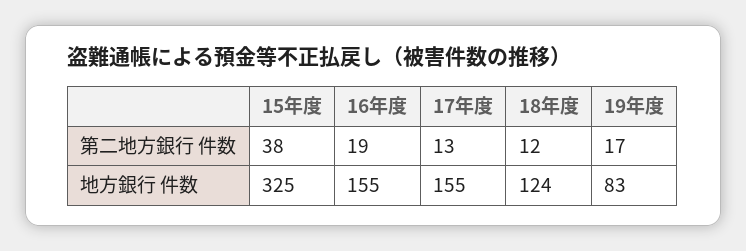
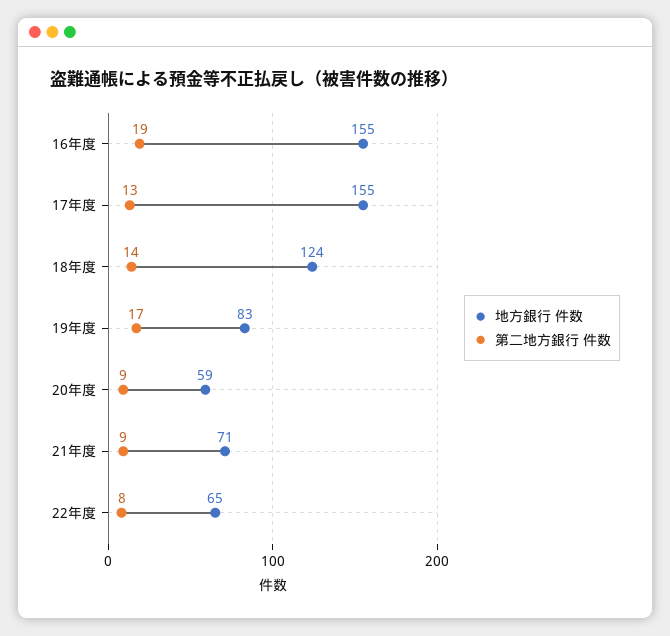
第二地方銀行 件数, 15年度: 38 -> none
第二地方銀行 件数, 18年度: 12 -> 14
地方銀行 件数, 15年度: 325 -> none
地方銀行 件数, 20年度: none -> 59
第二地方銀行 件数, 20年度: none -> 9
地方銀行 件数, 21年度: none -> 71
第二地方銀行 件数, 21年度: none -> 9
地方銀行 件数, 22年度: none -> 65
第二地方銀行 件数, 22年度: none -> 8

